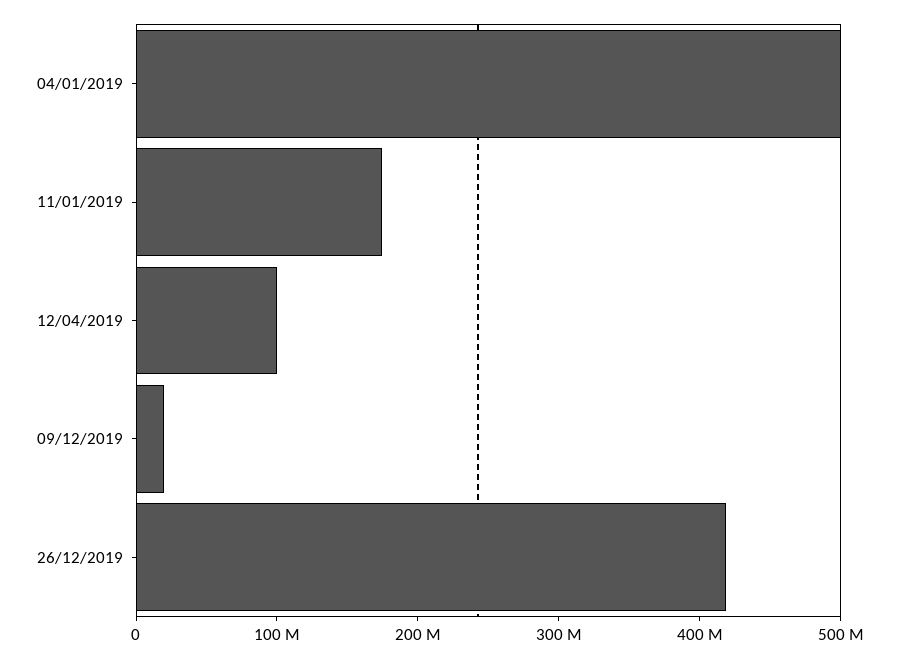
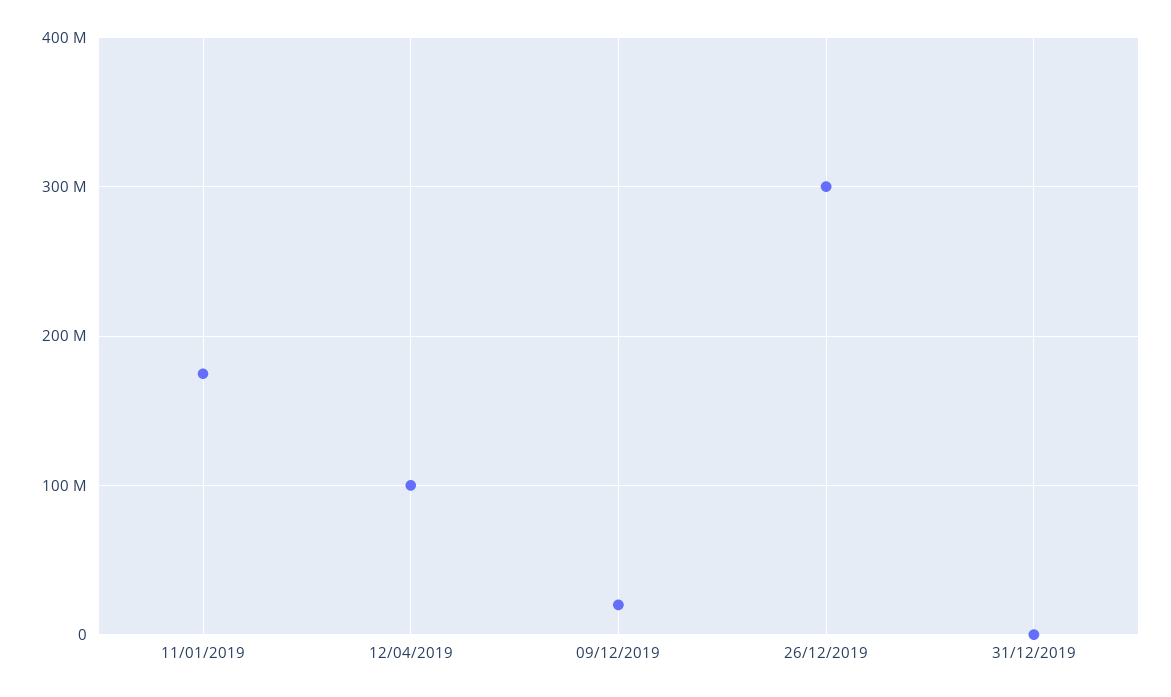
04/01/2019: 500000000 -> none
26/12/2019: 420000000 -> 300000000
31/12/2019: none -> 0

